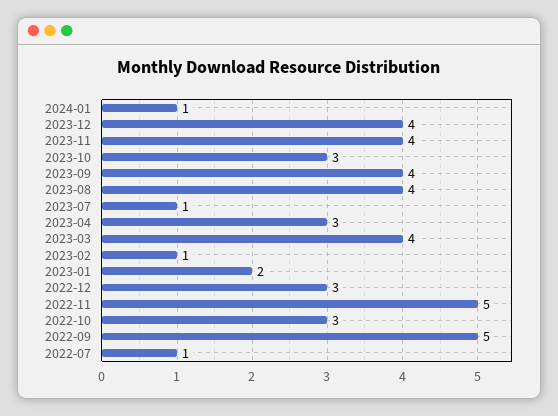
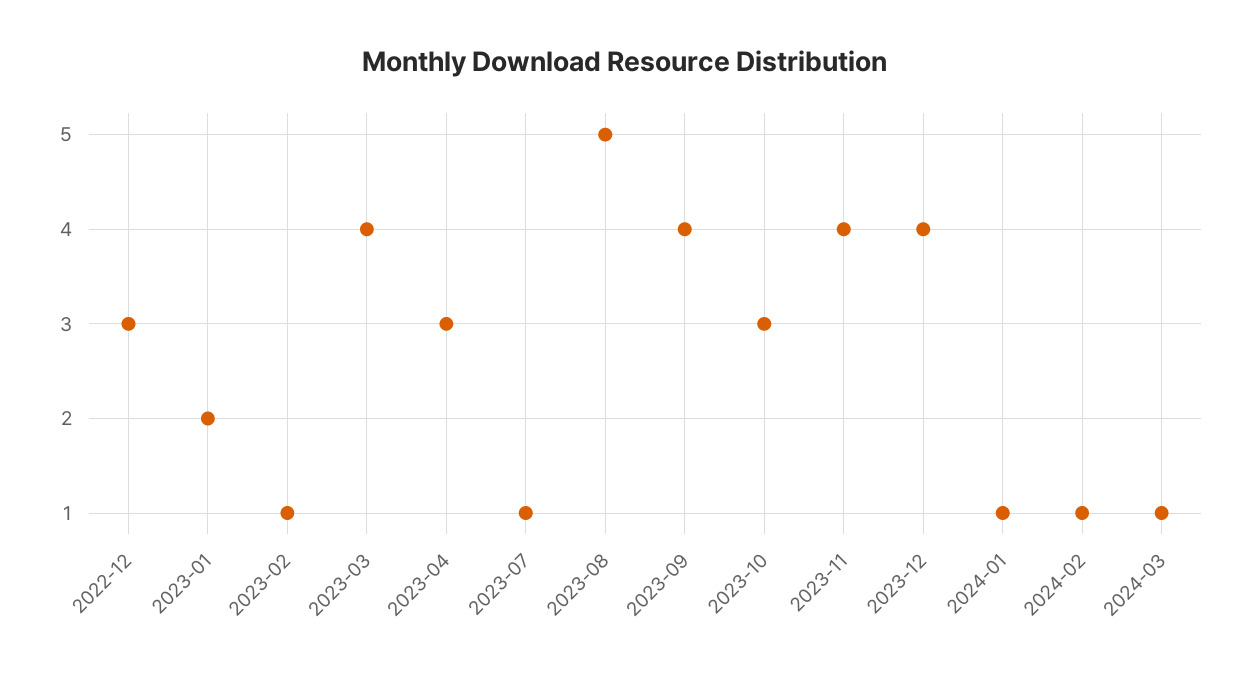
2023-08: 4 -> 5
2022-11: 5 -> none
2022-10: 3 -> none
2022-09: 5 -> none
2022-07: 1 -> none
2024-02: none -> 1
2024-03: none -> 1

